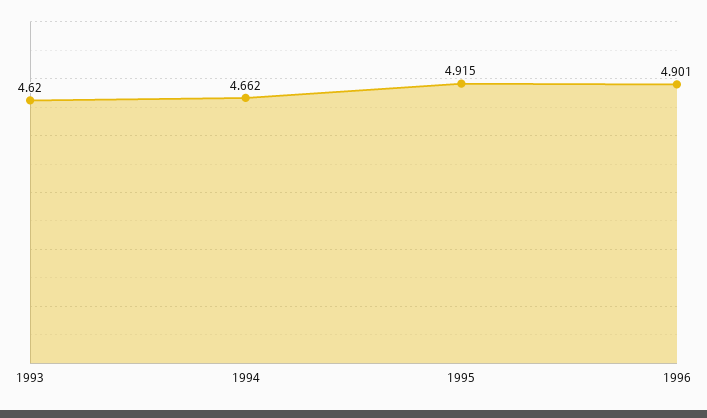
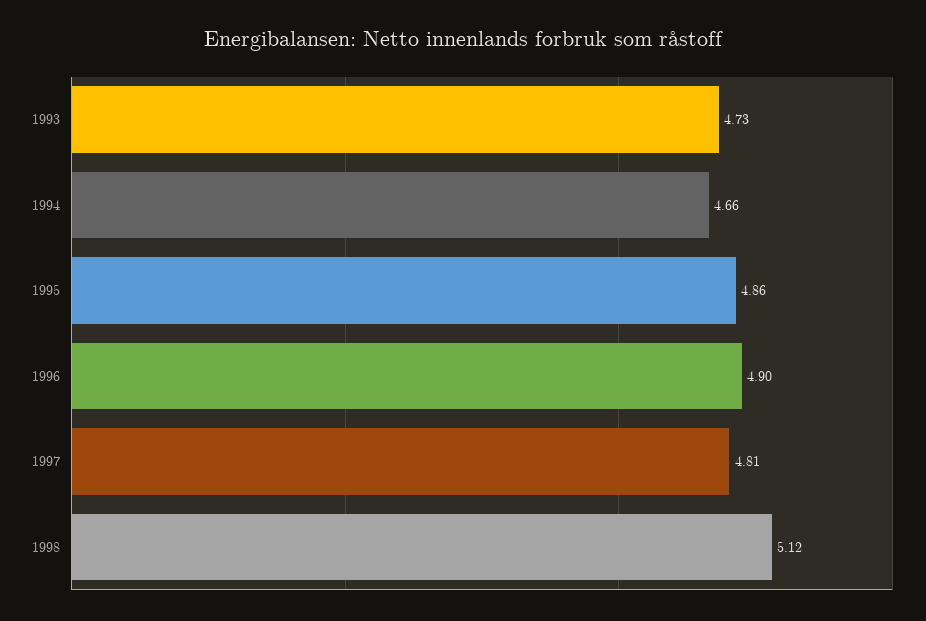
1993: 4.62 -> 4.73
1995: 4.915 -> 4.86
1997: none -> 4.81
1998: none -> 5.12

